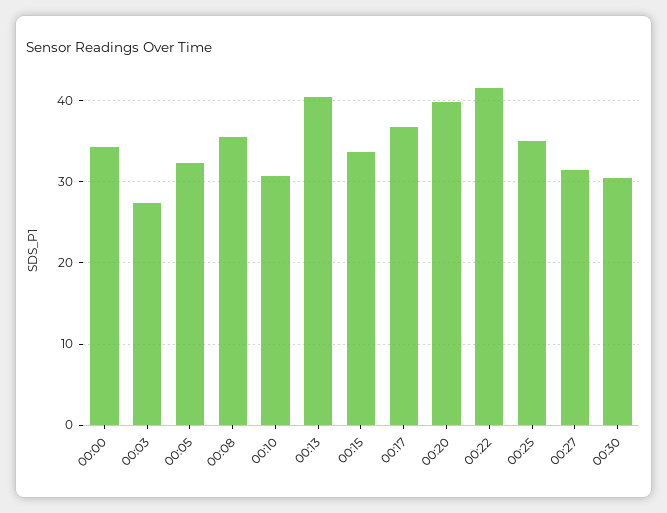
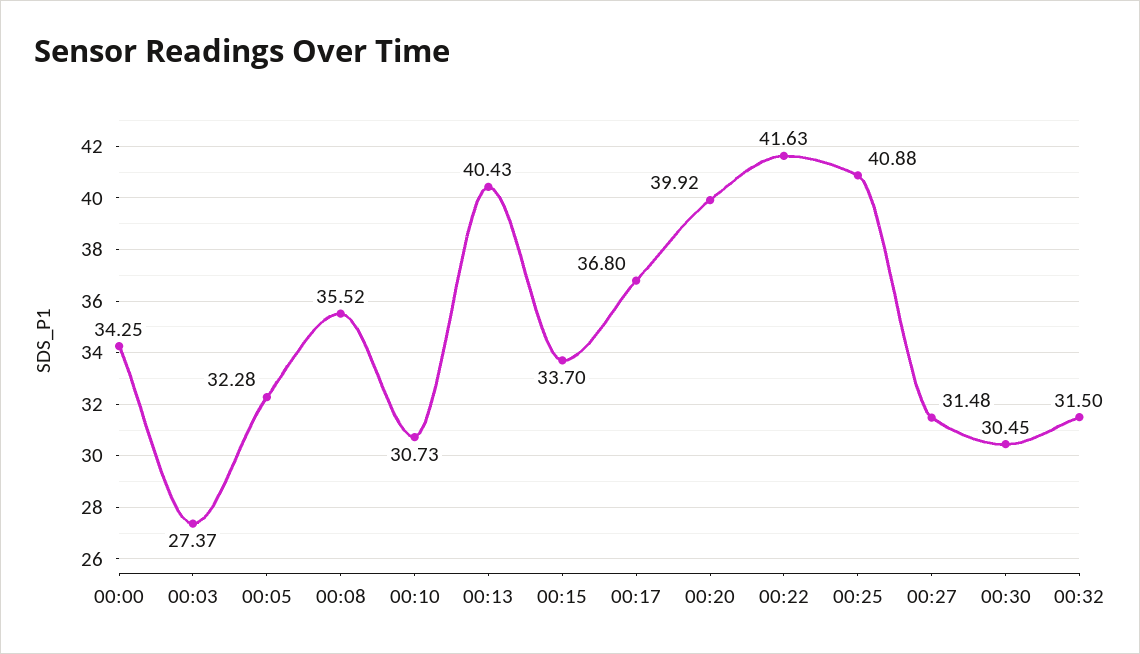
00:25: 35 -> 40.88
00:32: none -> 31.5

